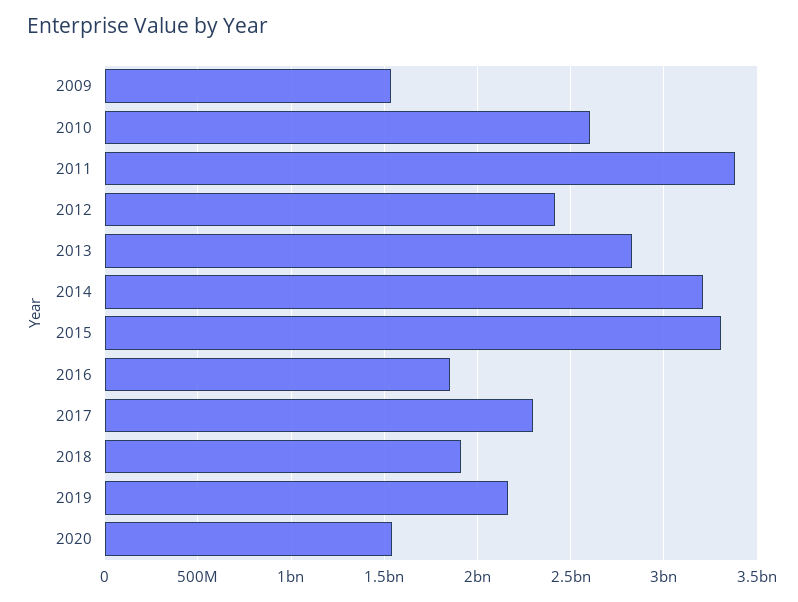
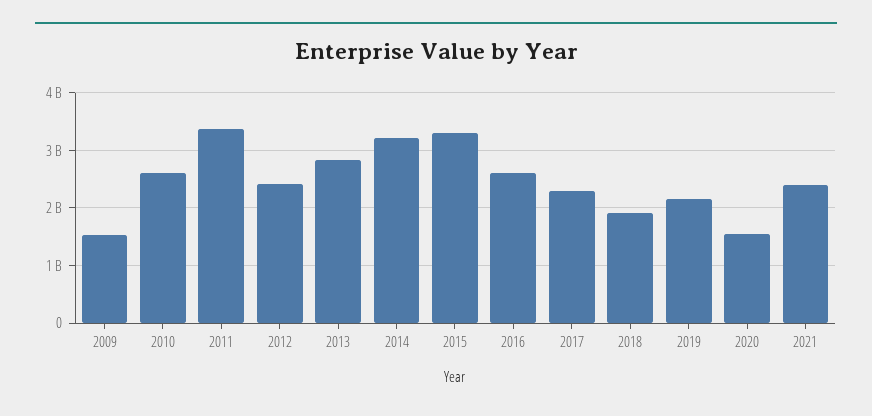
2016: 1850000000 -> 2600000000
2021: none -> 2400000000

